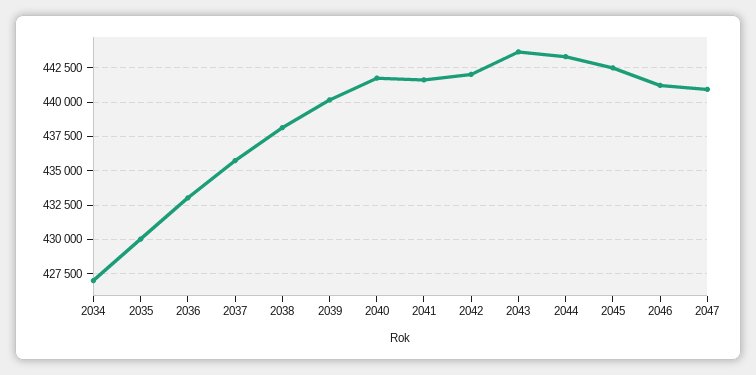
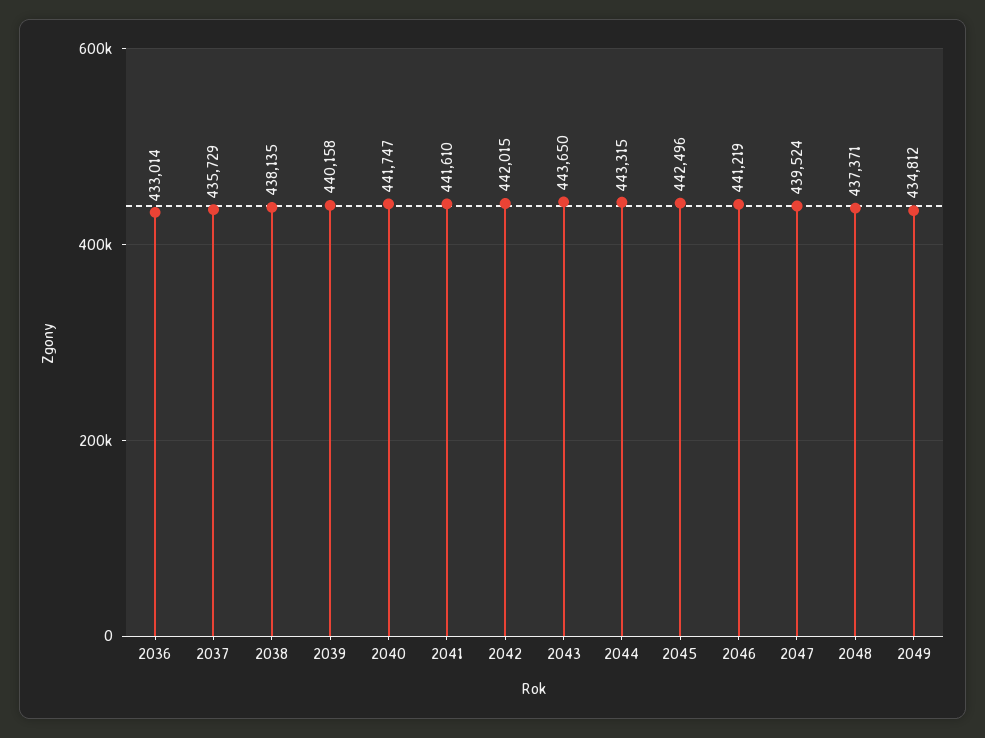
2034: 427000 -> none
2035: 430000 -> none
2047: 441000 -> 439524
2048: none -> 437371
2049: none -> 434812

